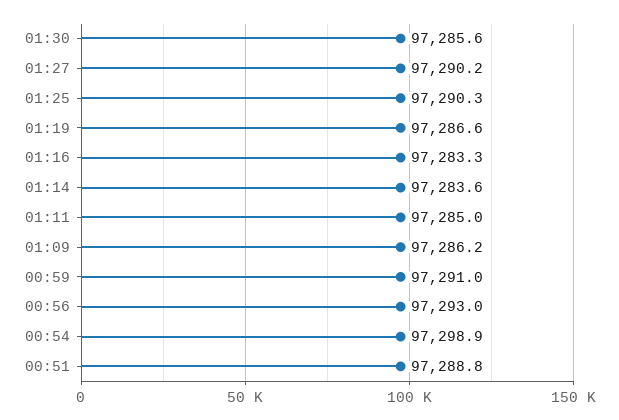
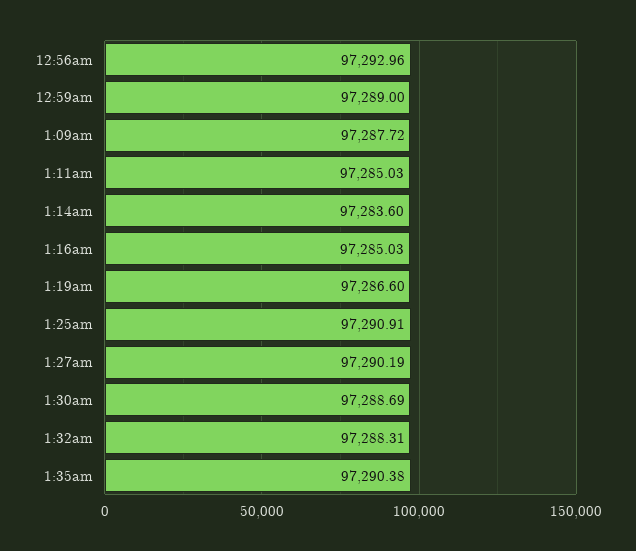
01:30: 97285.6 -> 97288.69
01:25: 97290.3 -> 97290.91
01:16: 97283.3 -> 97285.03
01:09: 97286.2 -> 97287.72
00:59: 97291 -> 97289
00:54: 97298.9 -> none
00:51: 97288.8 -> none
1:32am: none -> 97288.31
1:35am: none -> 97290.38

